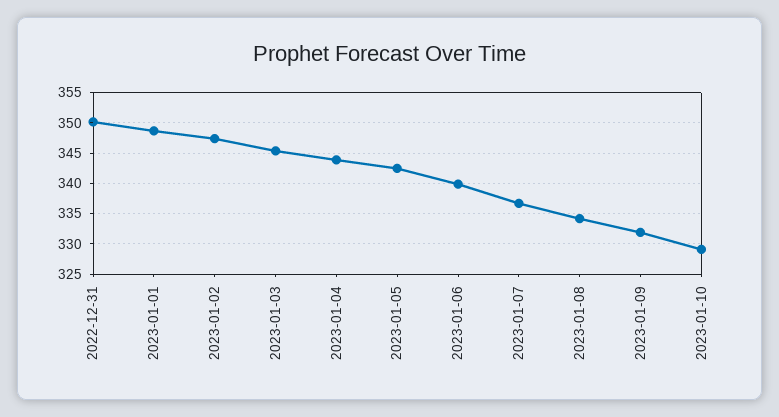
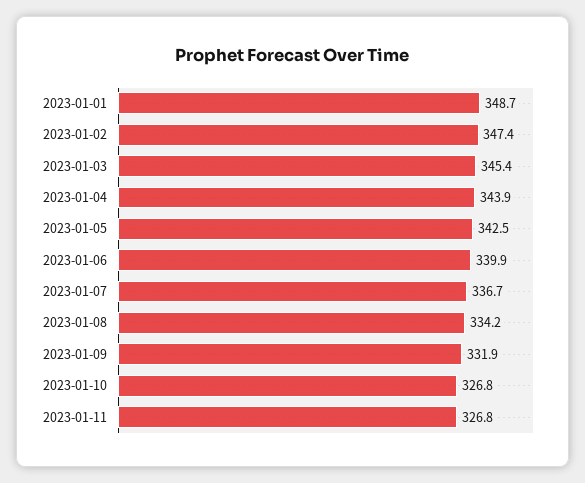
2022-12-31: 350 -> none
2023-01-10: 329 -> 326.8
2023-01-11: none -> 326.8

